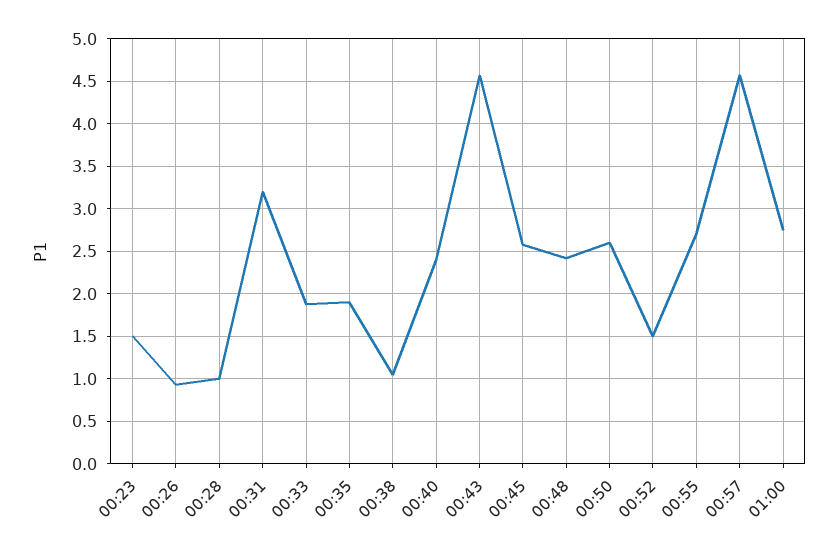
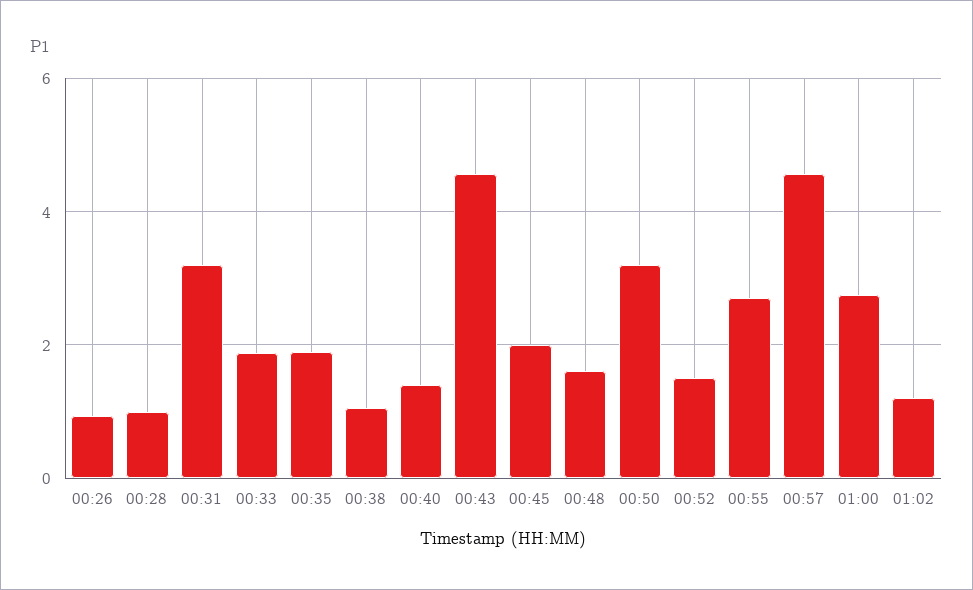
00:23: 1.5 -> none
00:40: 2.4 -> 1.4
00:45: 2.6 -> 2
00:48: 2.4 -> 1.6
00:50: 2.6 -> 3.2
01:02: none -> 1.2

